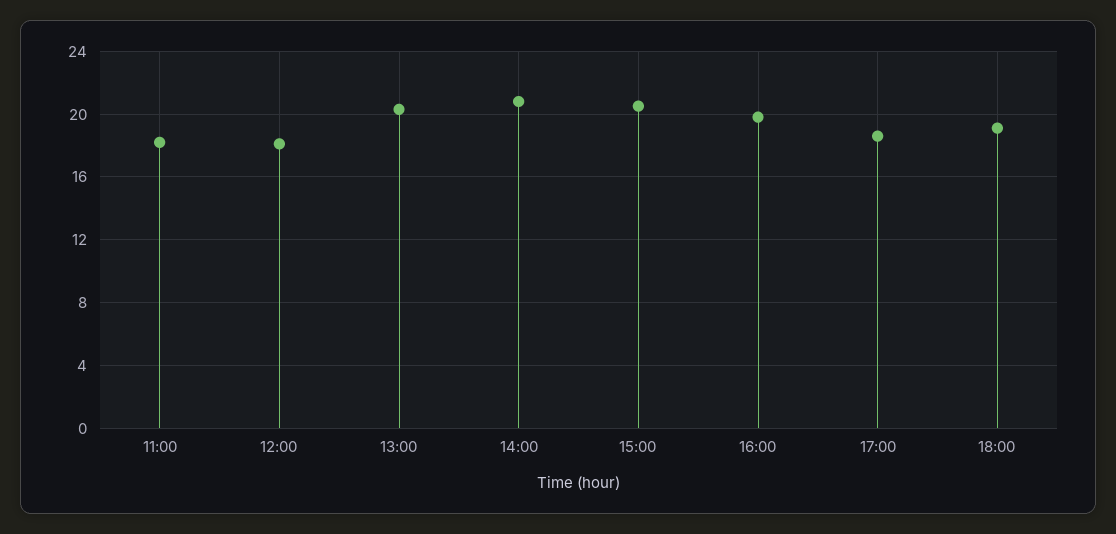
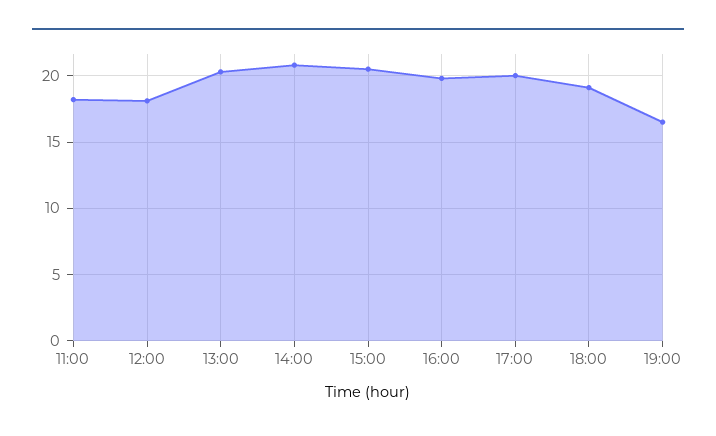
17:00: 18.5 -> 20
19:00: none -> 16.5

